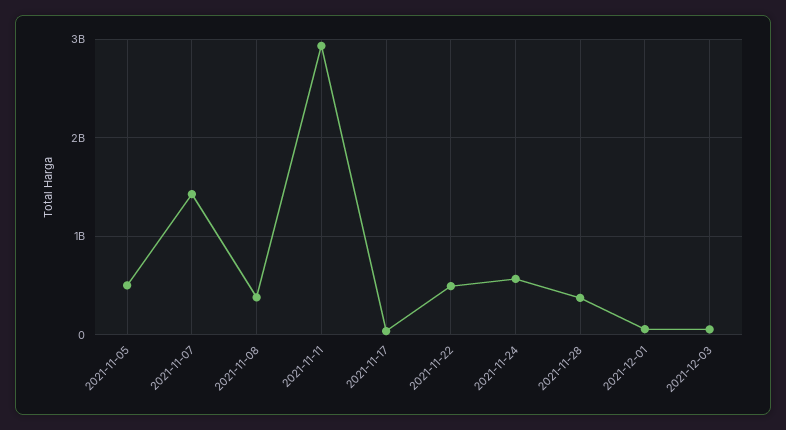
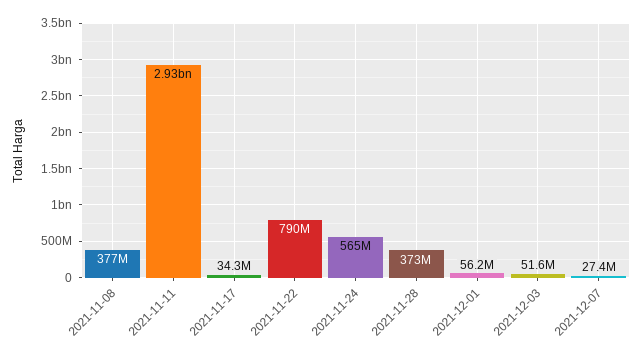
2021-11-05: 500000000 -> none
2021-11-07: 1400000000 -> none
2021-11-22: 500000000 -> 790000000
2021-12-07: none -> 27400000

